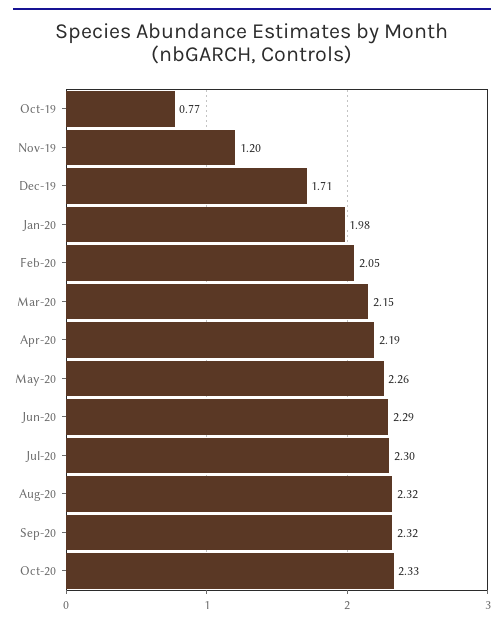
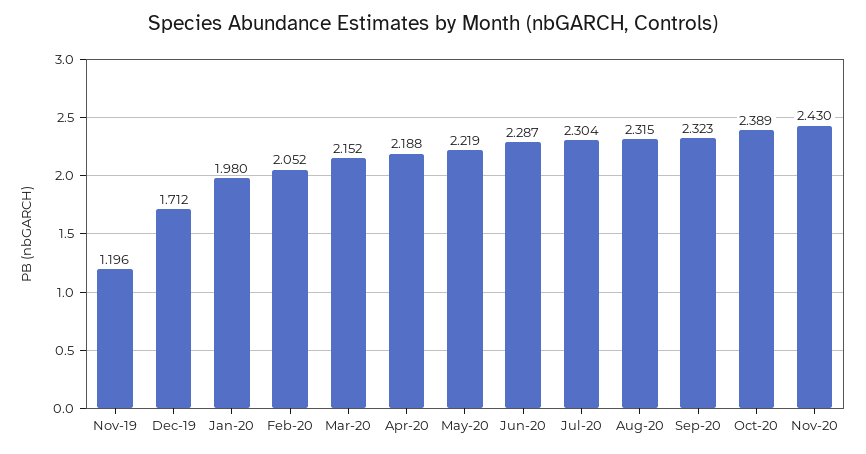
Oct-19: 0.77 -> none
May-20: 2.26 -> 2.219
Oct-20: 2.33 -> 2.389
Nov-20: none -> 2.43

